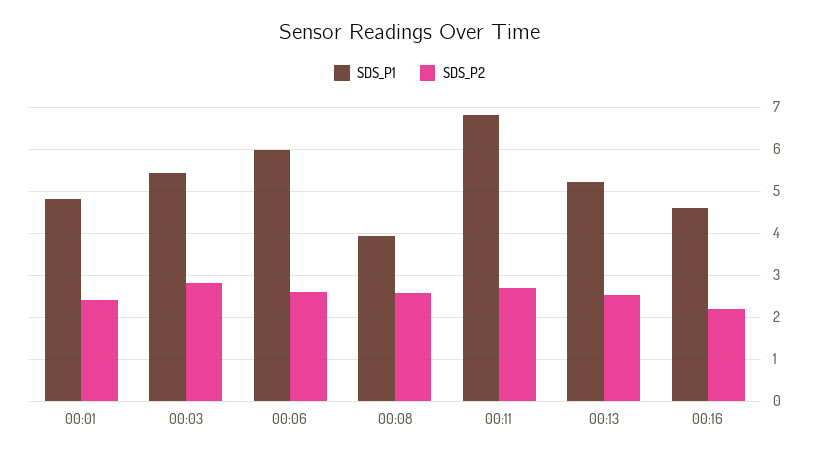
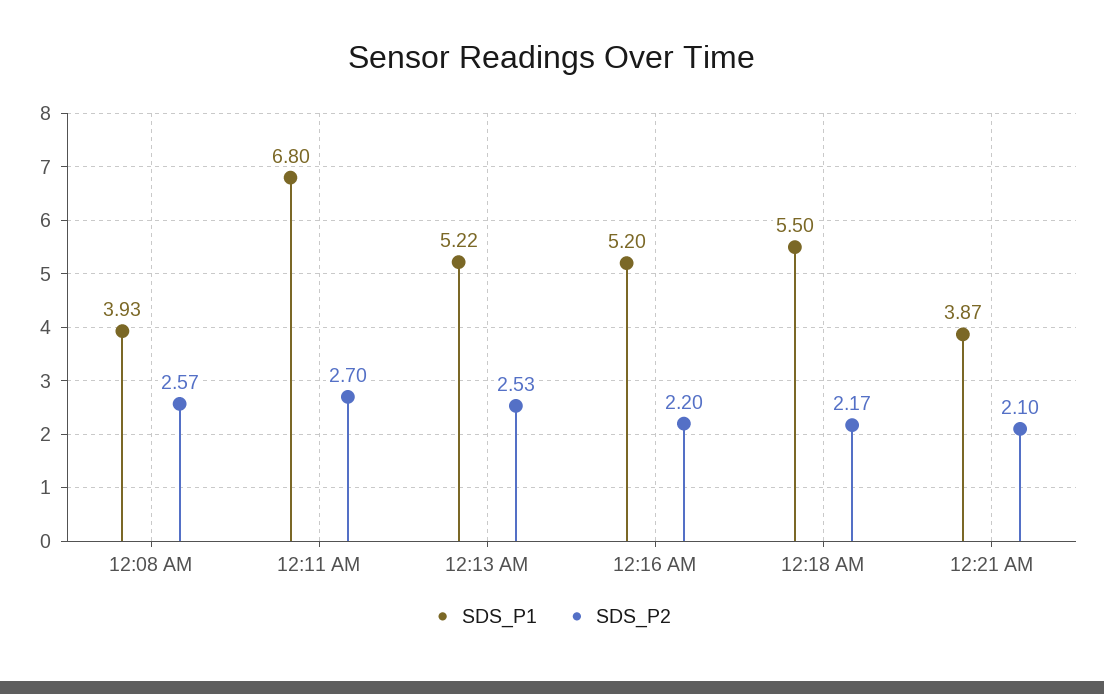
SDS_P1, 00:01: 4.8 -> none
SDS_P2, 00:01: 2.4 -> none
SDS_P1, 00:03: 5.4 -> none
SDS_P2, 00:03: 2.8 -> none
SDS_P1, 00:06: 6 -> none
SDS_P2, 00:06: 2.6 -> none
SDS_P1, 00:16: 4.6 -> 5.2
SDS_P1, 12:18 AM: none -> 5.5
SDS_P2, 12:18 AM: none -> 2.17
SDS_P1, 12:21 AM: none -> 3.87
SDS_P2, 12:21 AM: none -> 2.1

